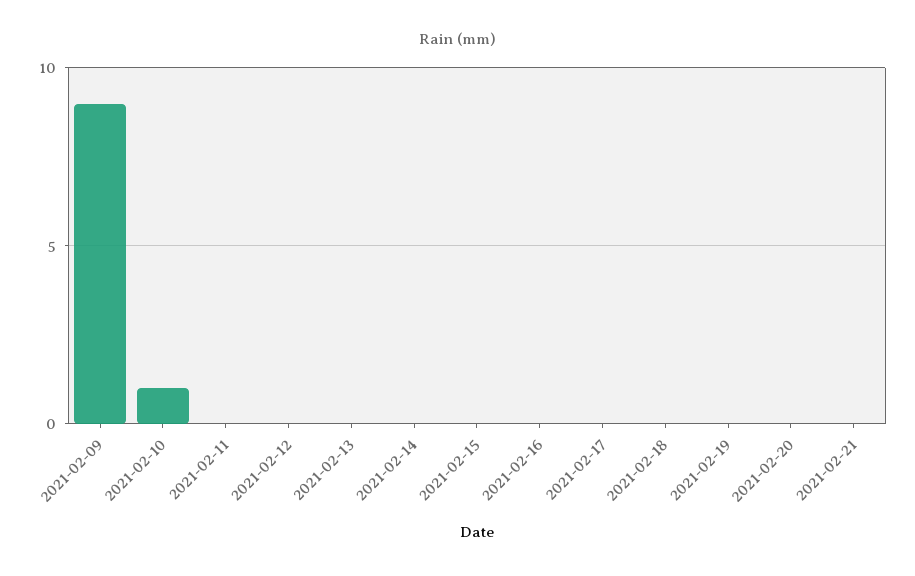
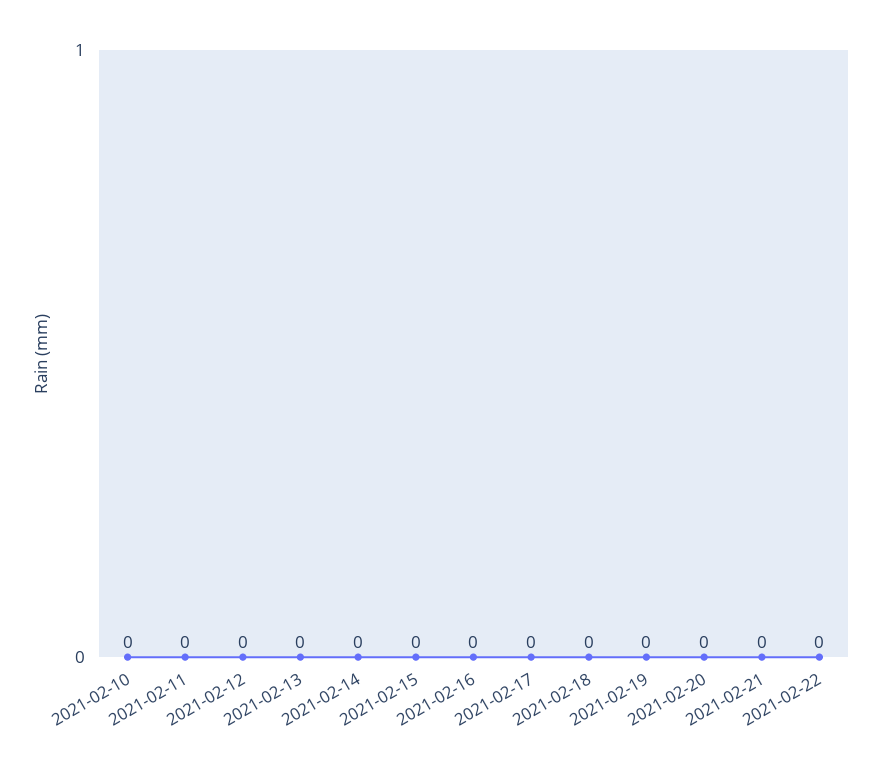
2021-02-09: 9 -> none
2021-02-10: 1 -> 0
2021-02-22: none -> 0

